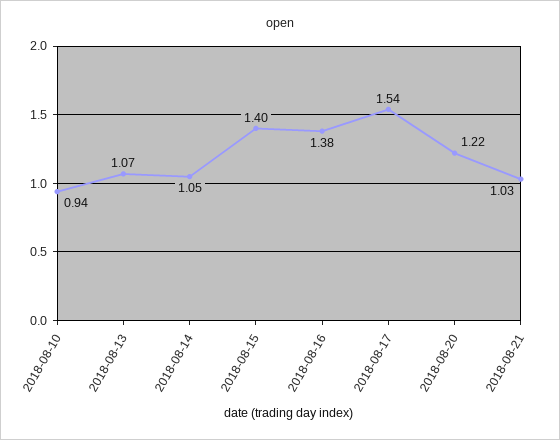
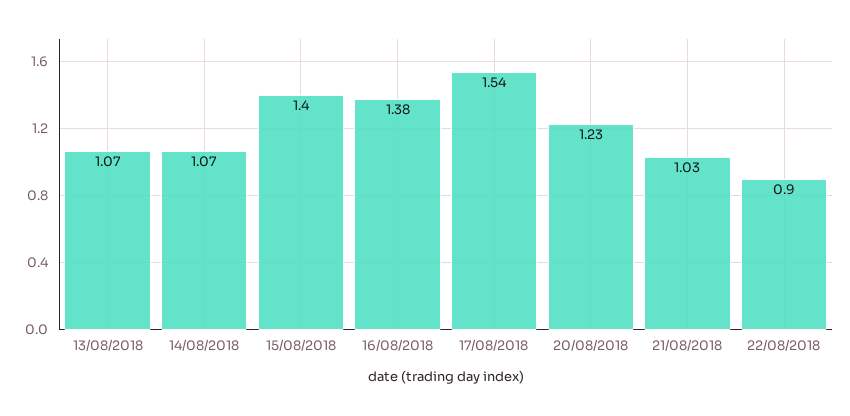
2018-08-10: 0.94 -> none
2018-08-14: 1.05 -> 1.07
2018-08-20: 1.22 -> 1.23
22/08/2018: none -> 0.9

